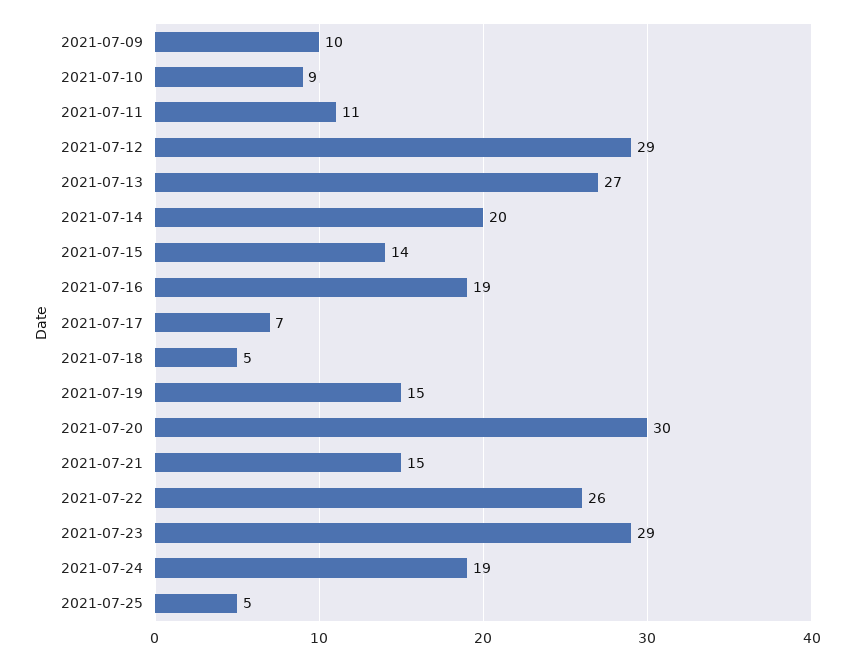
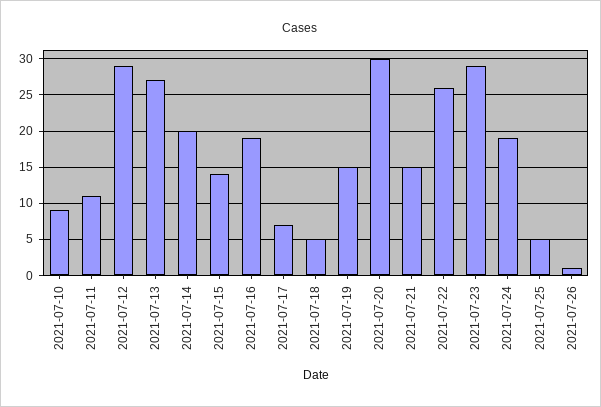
2021-07-09: 10 -> none
2021-07-26: none -> 1

